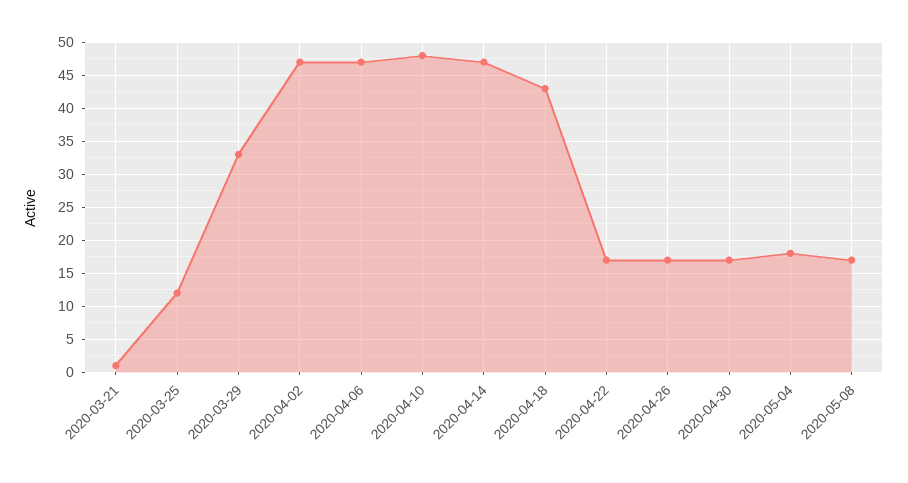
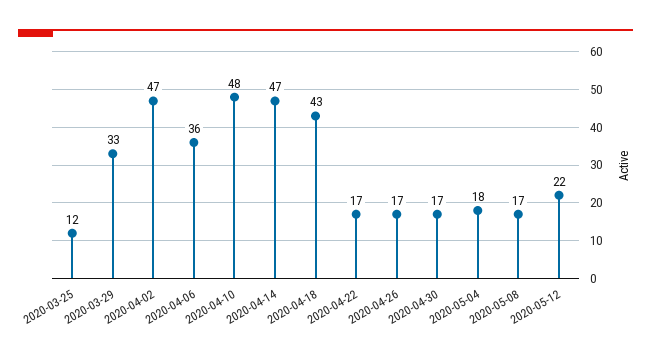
2020-03-21: 1 -> none
2020-04-06: 47 -> 36
2020-05-12: none -> 22

